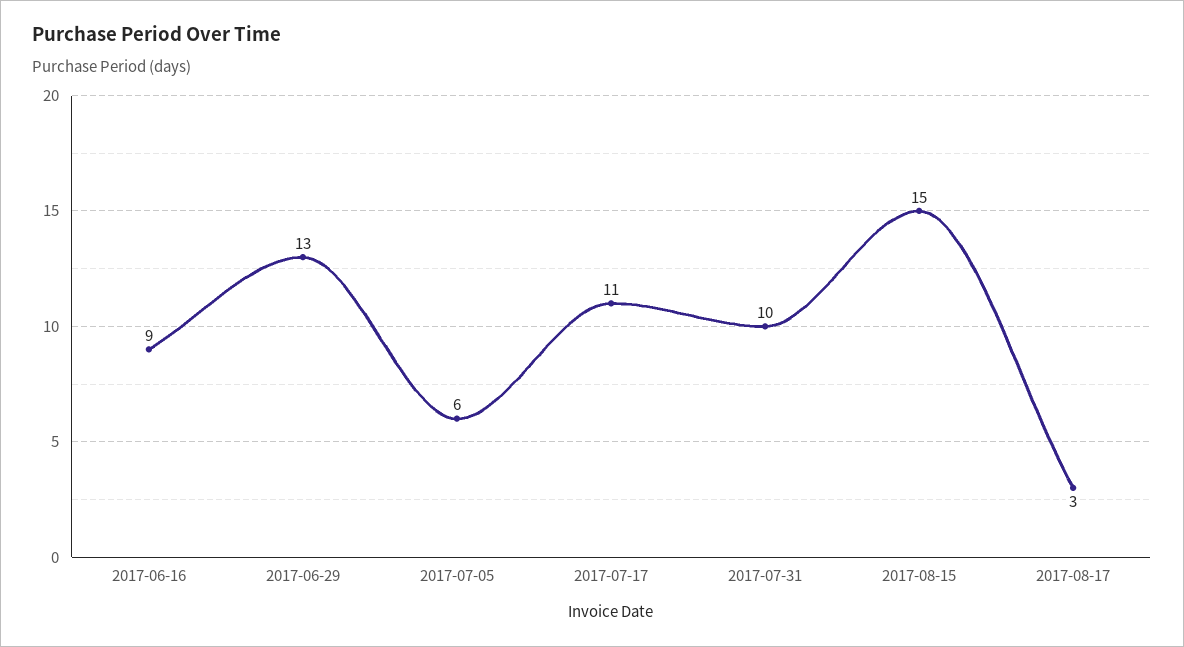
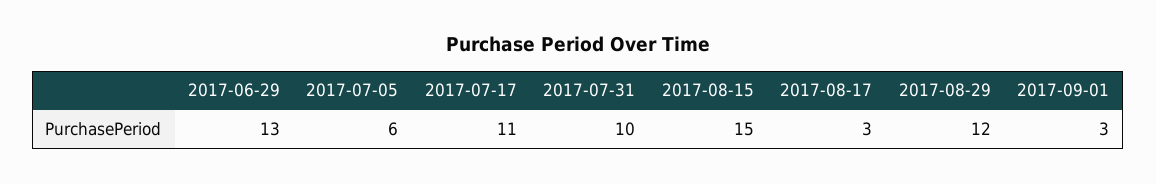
2017-06-16: 9 -> none
2017-08-29: none -> 12
2017-09-01: none -> 3

